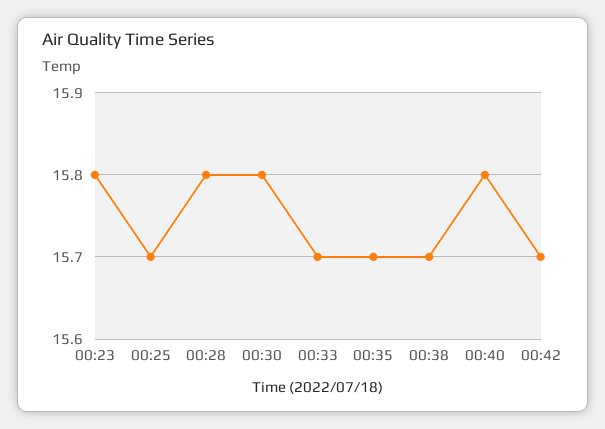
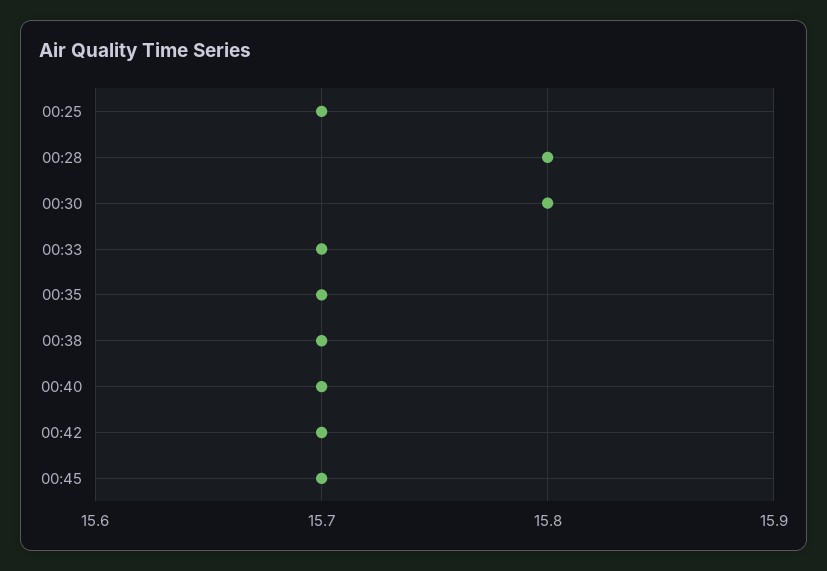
00:23: 15.8 -> none
00:40: 15.8 -> 15.7
00:45: none -> 15.7

